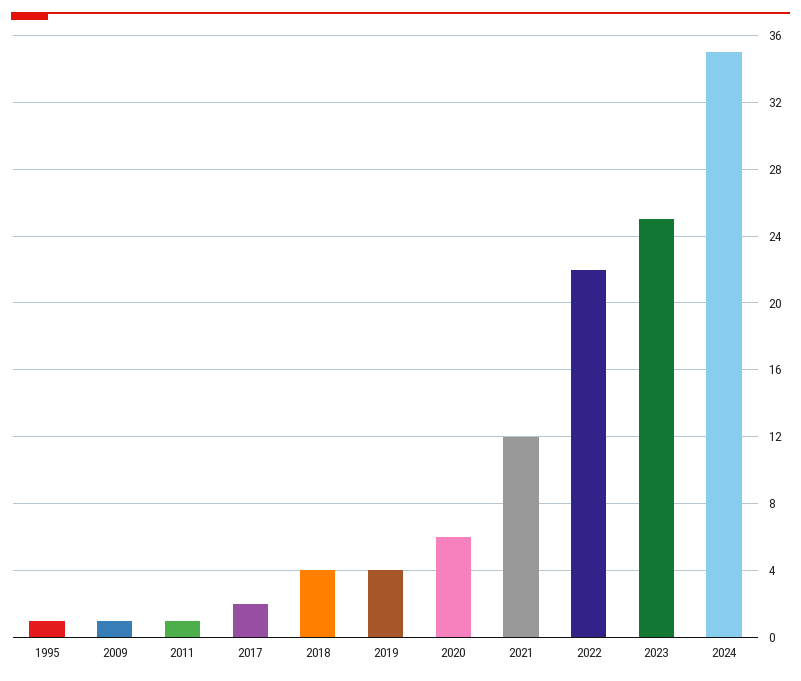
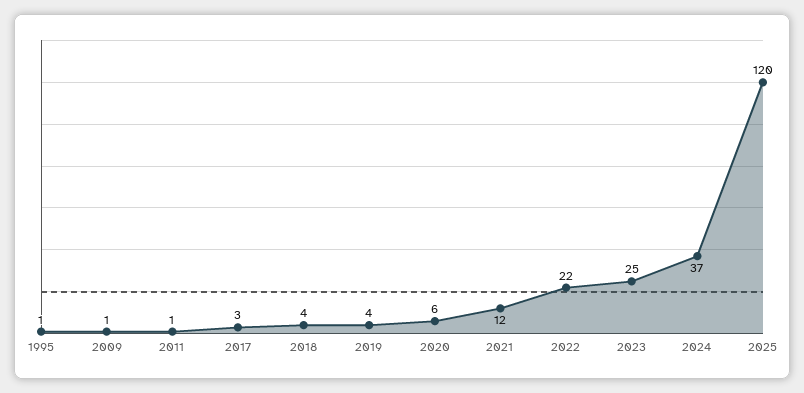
2017: 2 -> 3
2024: 35 -> 37
2025: none -> 120

